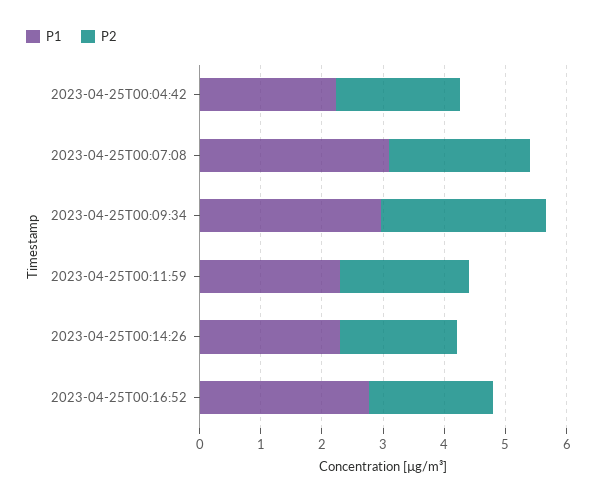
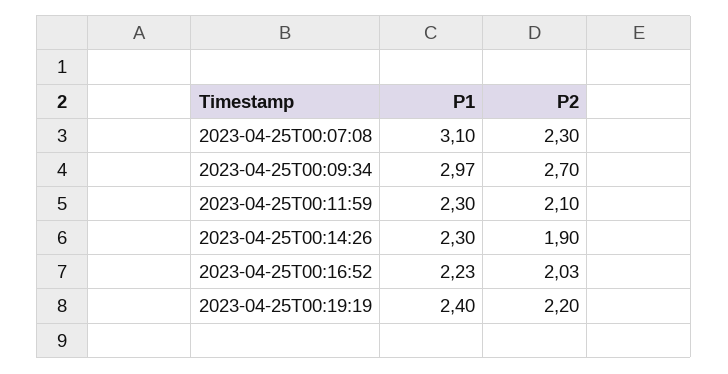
P1, 2023-04-25T00:04:42: 2.2 -> none
P2, 2023-04-25T00:04:42: 2 -> none
P1, 2023-04-25T00:16:52: 2.8 -> 2.23
P1, 2023-04-25T00:19:19: none -> 2.4
P2, 2023-04-25T00:19:19: none -> 2.2

